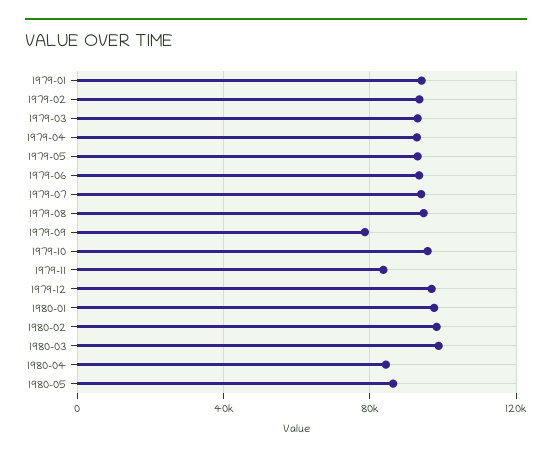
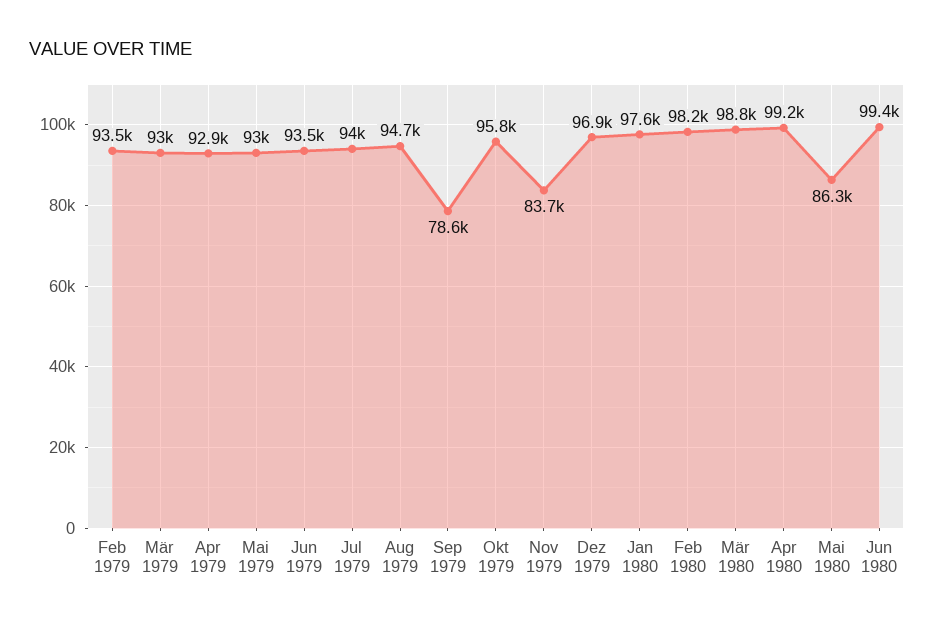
1979-01: 95000 -> none
1980-04: 85000 -> 99200
Jun 1980: none -> 99400

